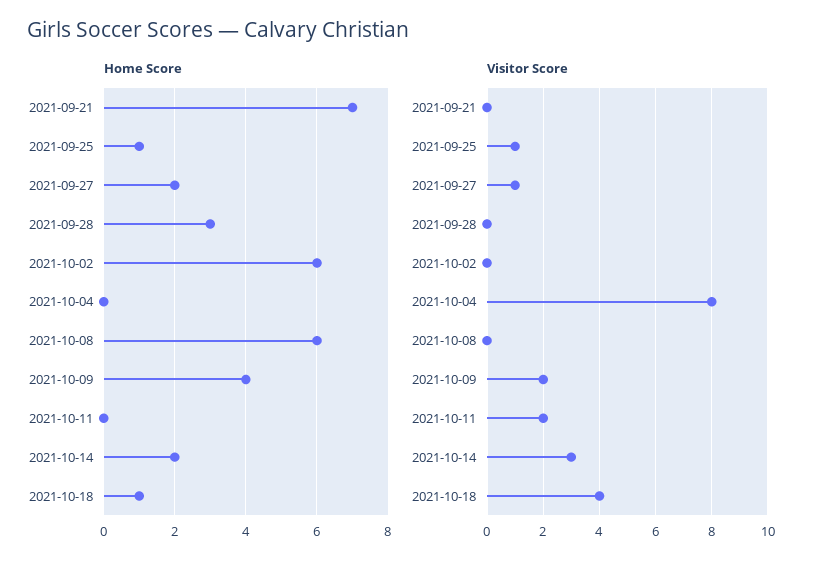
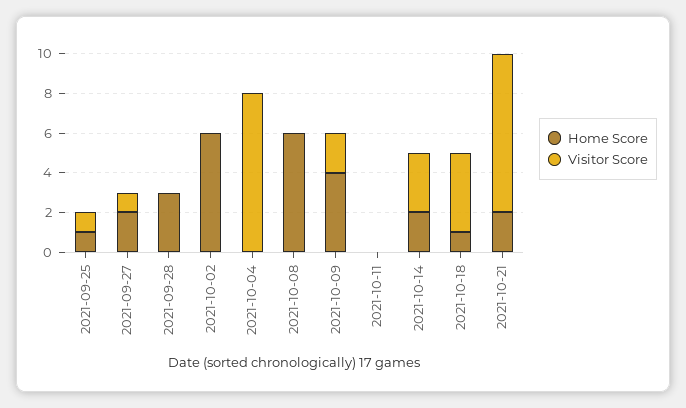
Home Score, 2021-09-21: 7 -> none
Visitor Score, 2021-09-21: 0 -> none
Visitor Score, 2021-10-11: 2 -> 0
Home Score, 2021-10-21: none -> 2
Visitor Score, 2021-10-21: none -> 8

